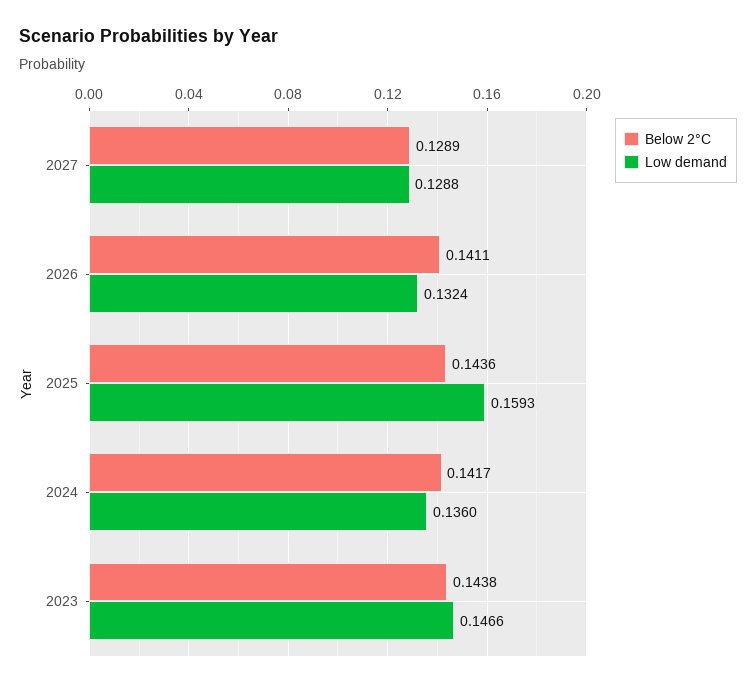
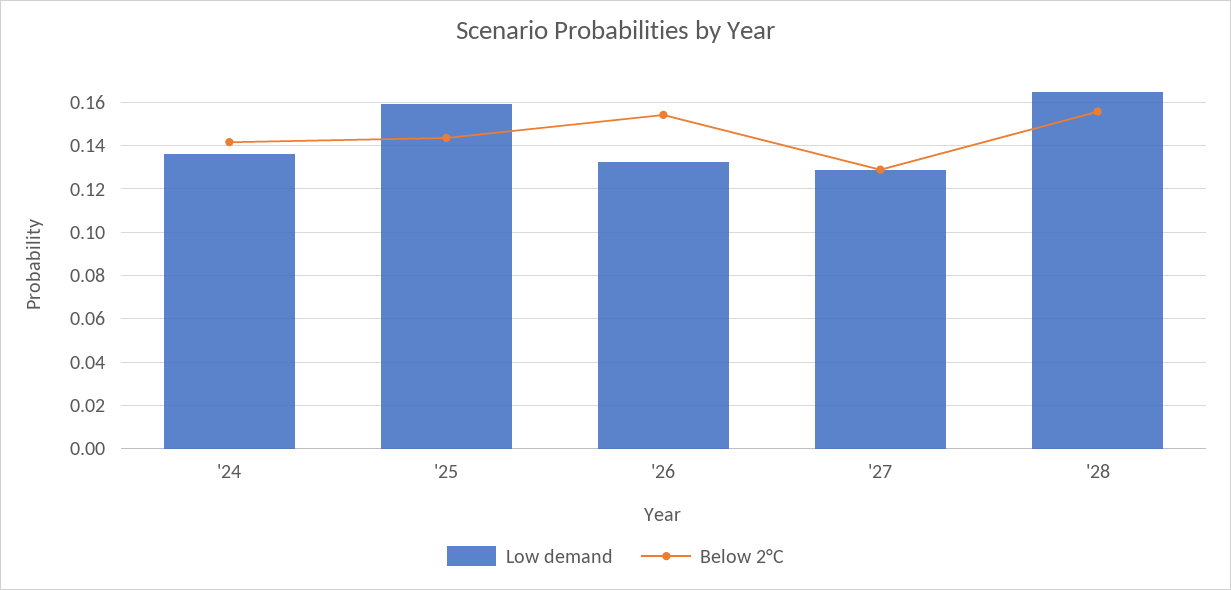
Below 2°C, 2026: 0.1411 -> 0.155
Below 2°C, 2023: 0.1438 -> none
Low demand, 2023: 0.1466 -> none
Low demand, '28: none -> 0.165
Below 2°C, '28: none -> 0.155

